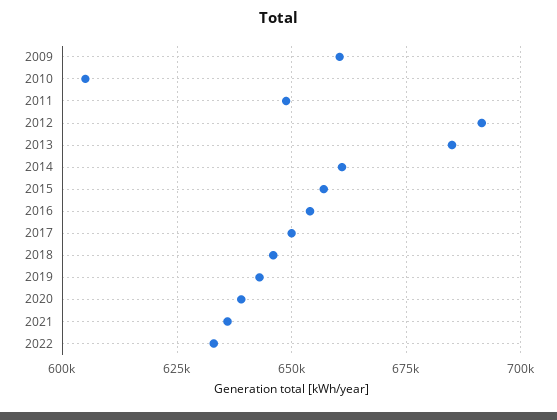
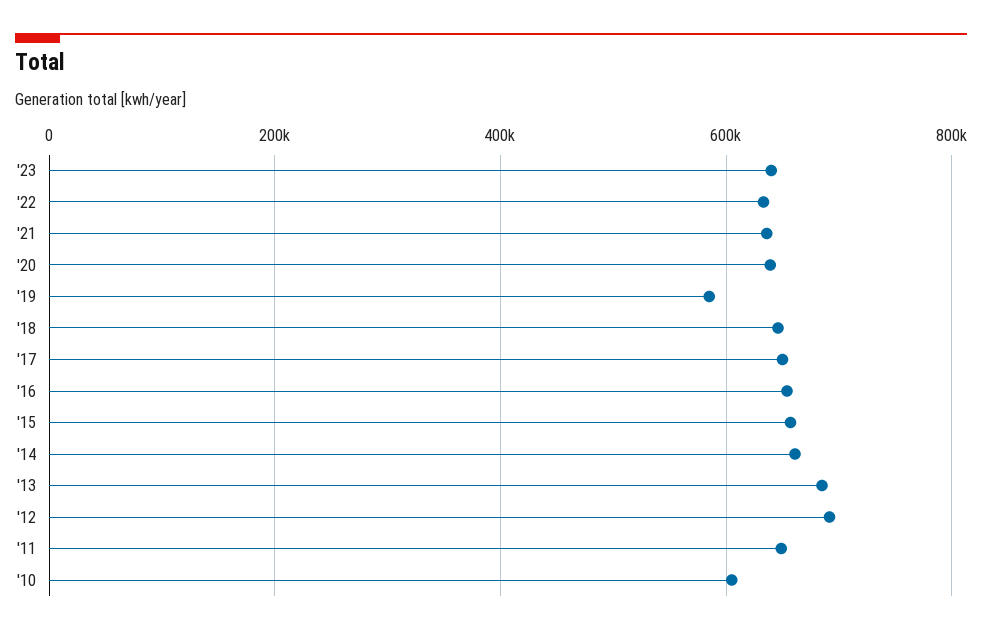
2009: 660000 -> none
2019: 642500 -> 580000
'23: none -> 640000

